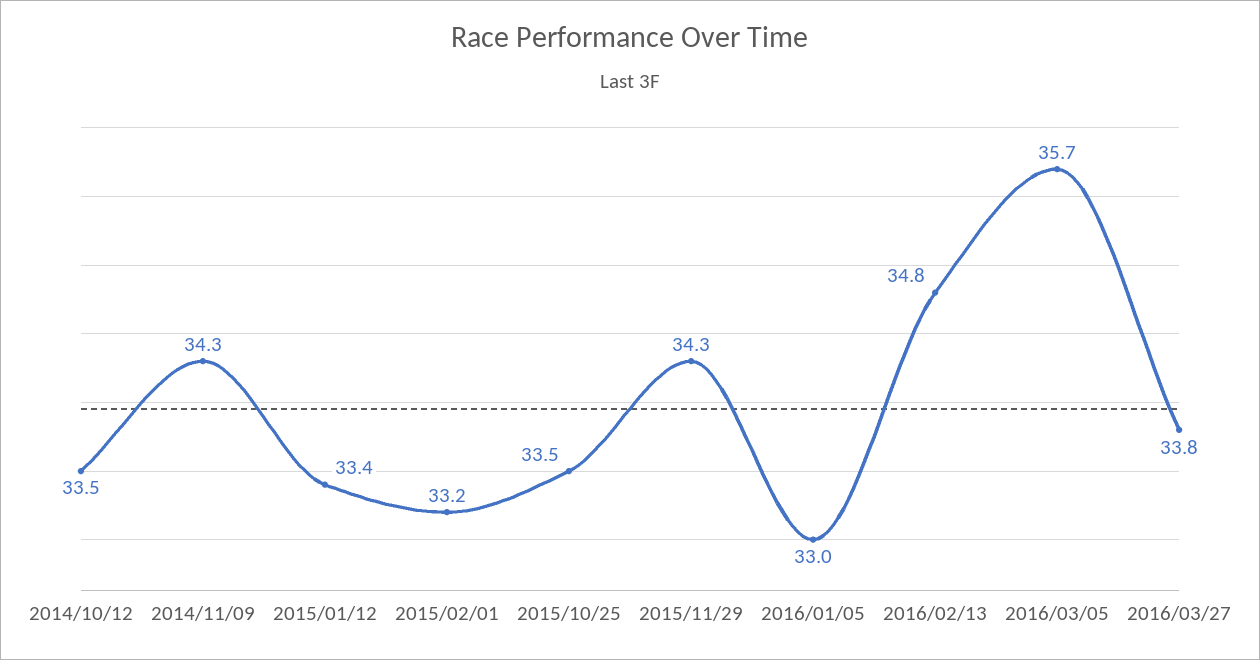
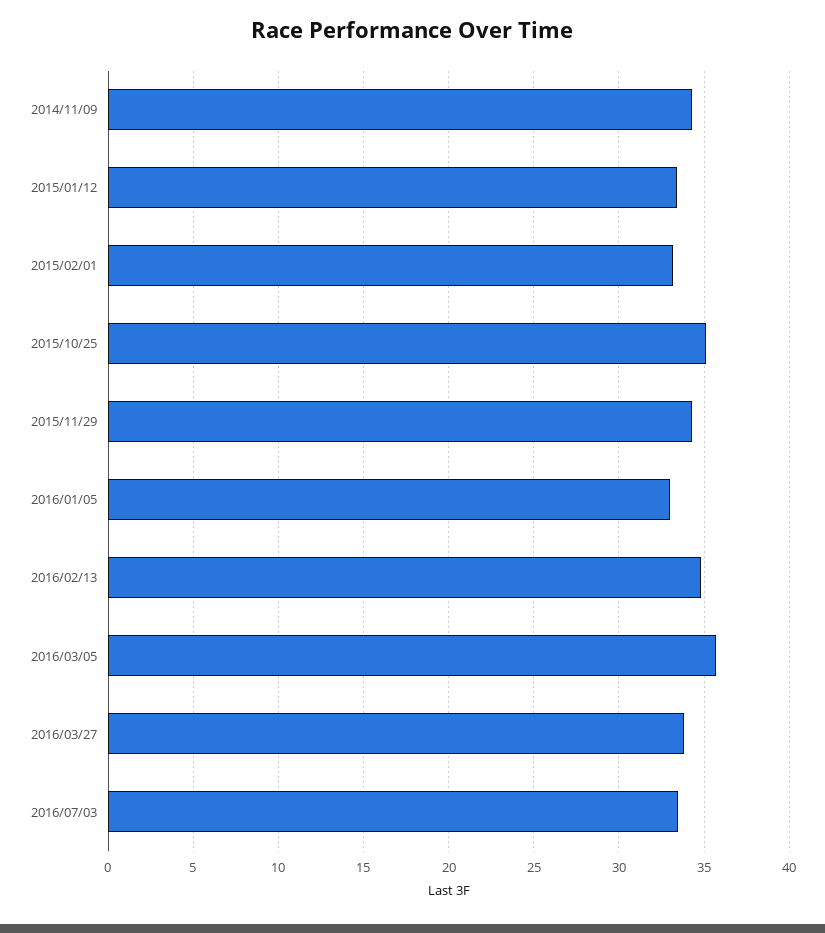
2014/10/12: 33.5 -> none
2015/10/25: 33.5 -> 35
2016/07/03: none -> 33.5

